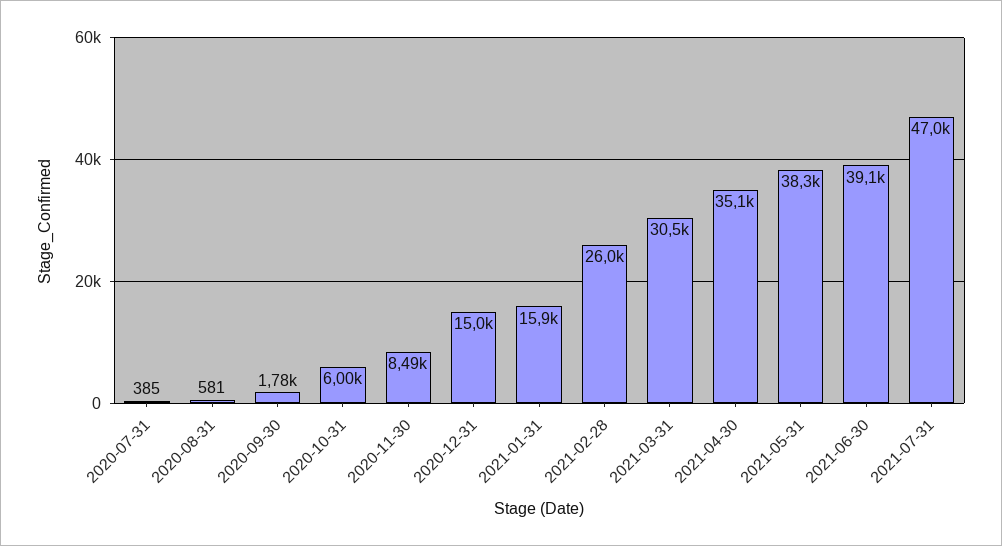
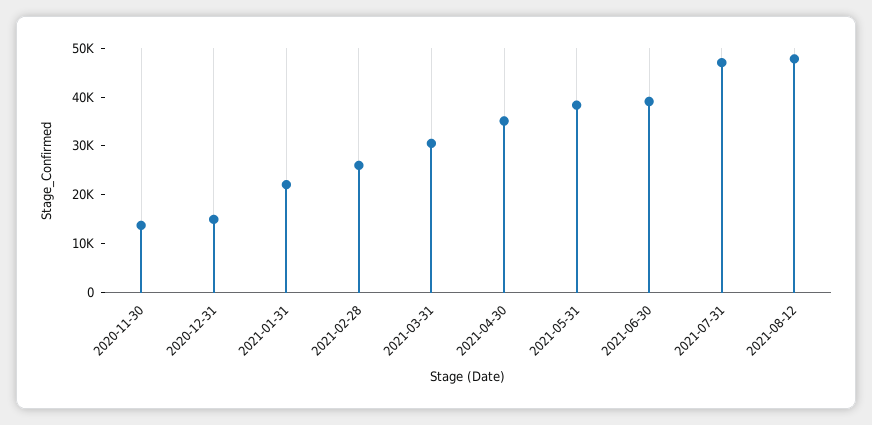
2020-07-31: 385 -> none
2020-08-31: 581 -> none
2020-09-30: 1780 -> none
2020-10-31: 6000 -> none
2020-11-30: 8490 -> 14000
2021-01-31: 15900 -> 22000
2021-08-12: none -> 48000

